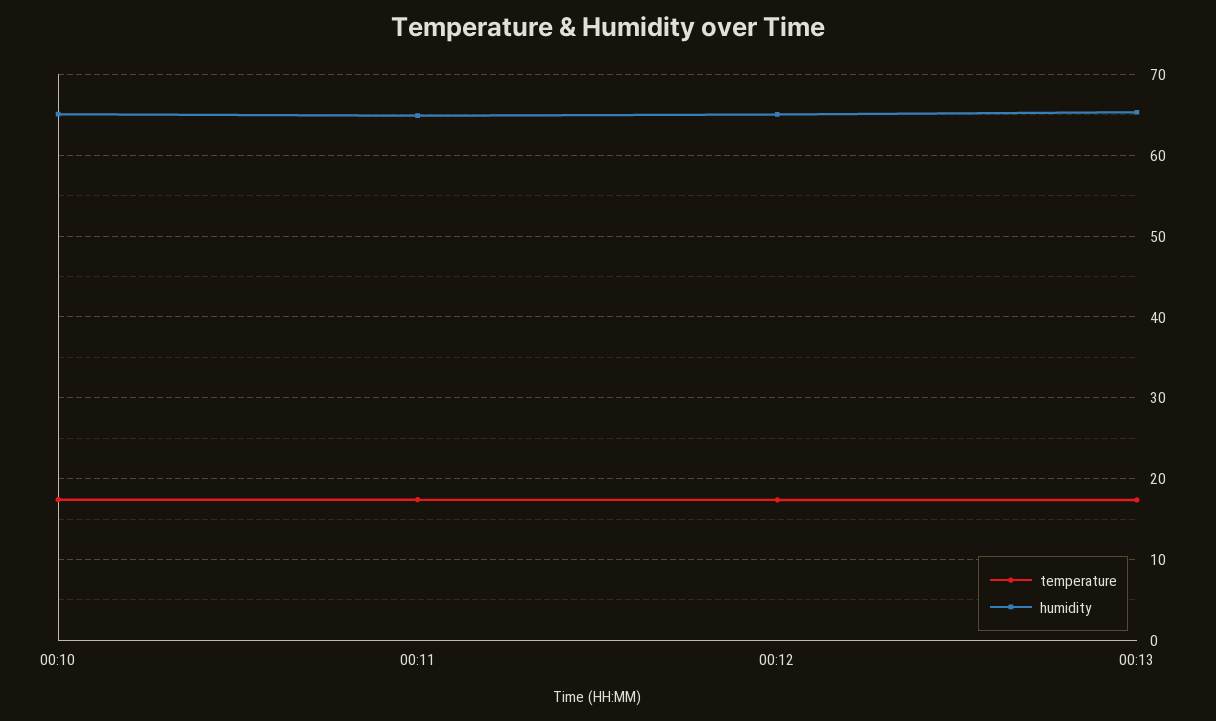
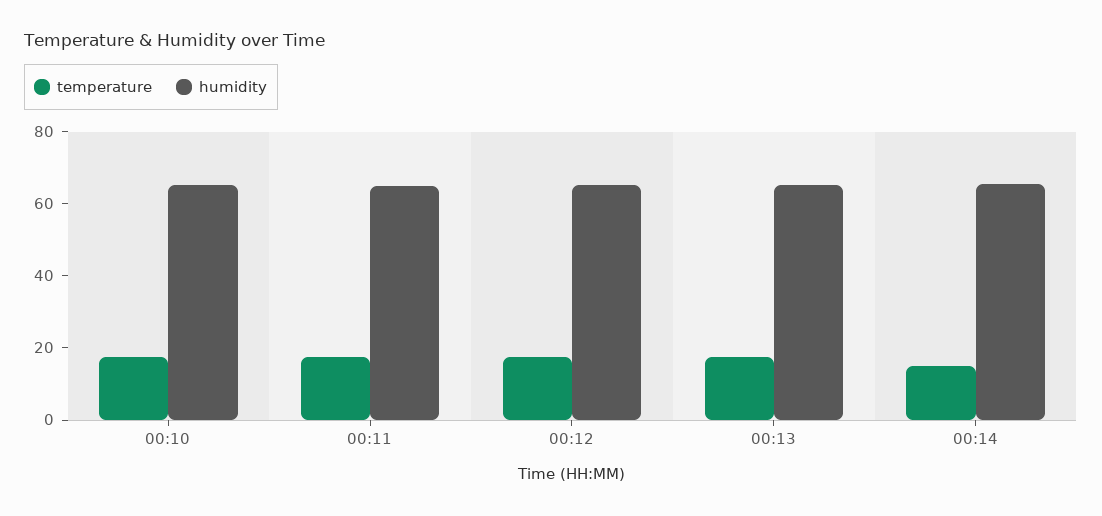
temperature, 00:14: none -> 15
humidity, 00:14: none -> 65

